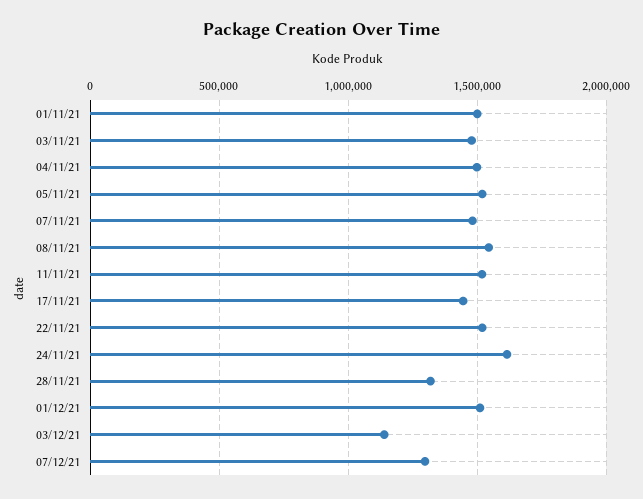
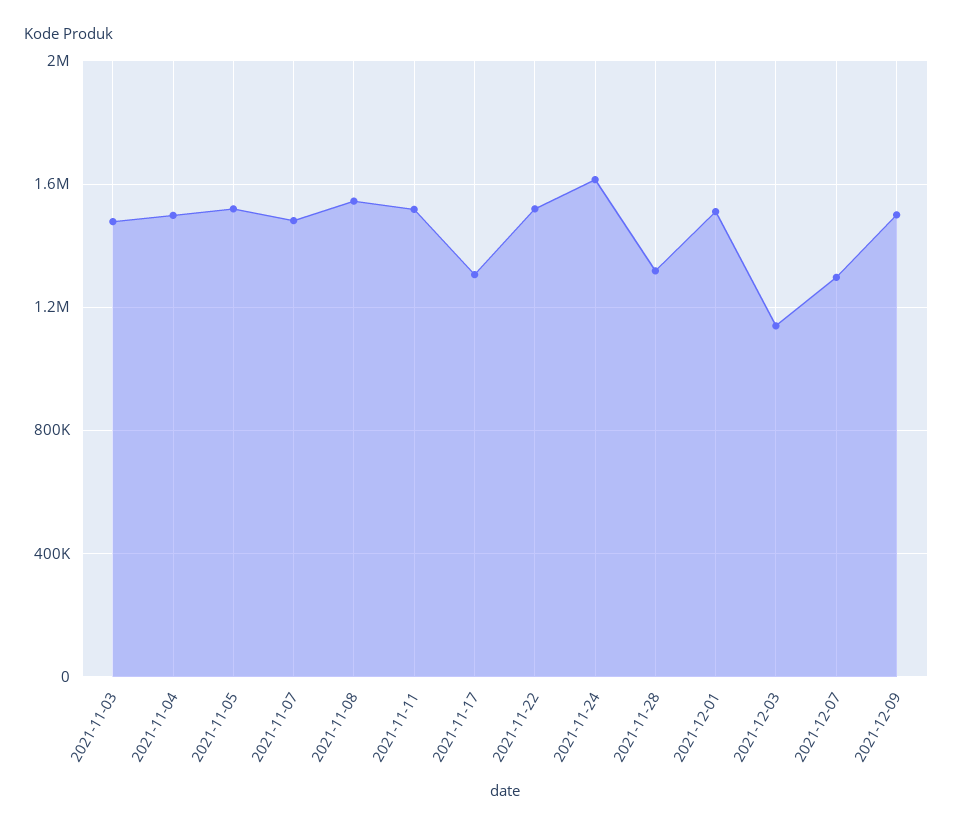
01/11/21: 1500000 -> none
17/11/21: 1450000 -> 1300000
2021-12-09: none -> 1500000

